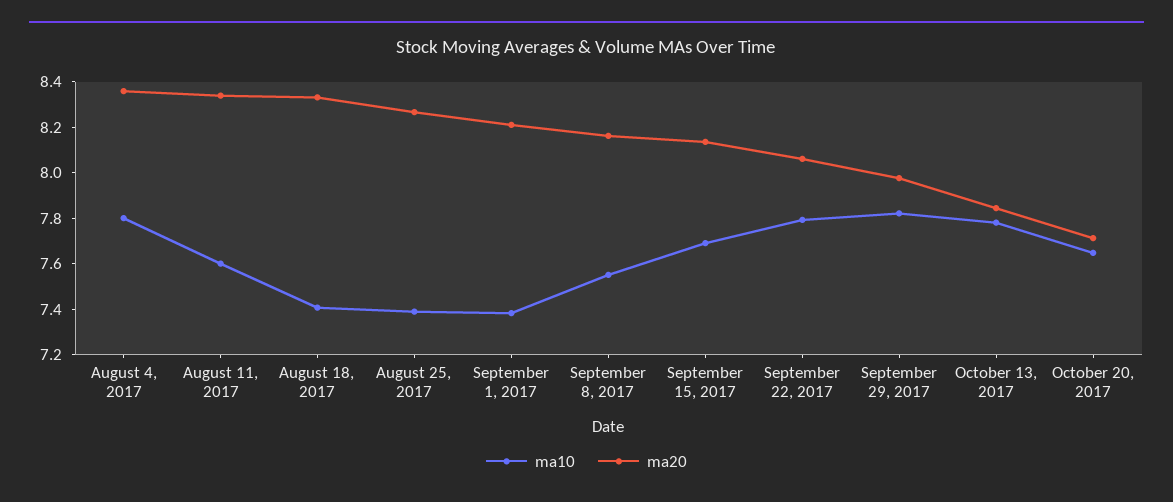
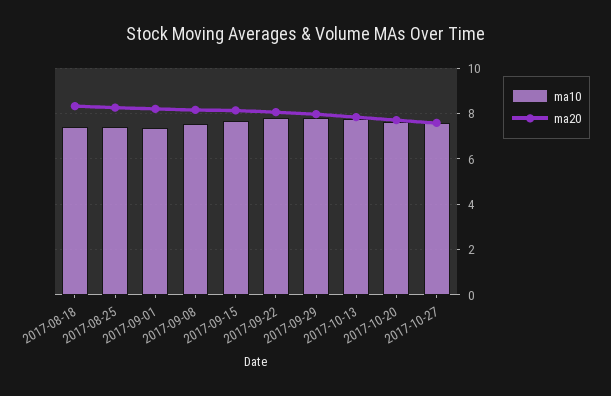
ma10, August 4, 2017: 7.8 -> none
ma20, August 4, 2017: 8.35 -> none
ma10, August 11, 2017: 7.6 -> none
ma20, August 11, 2017: 8.35 -> none
ma10, 2017-10-27: none -> 7.5
ma20, 2017-10-27: none -> 7.5

